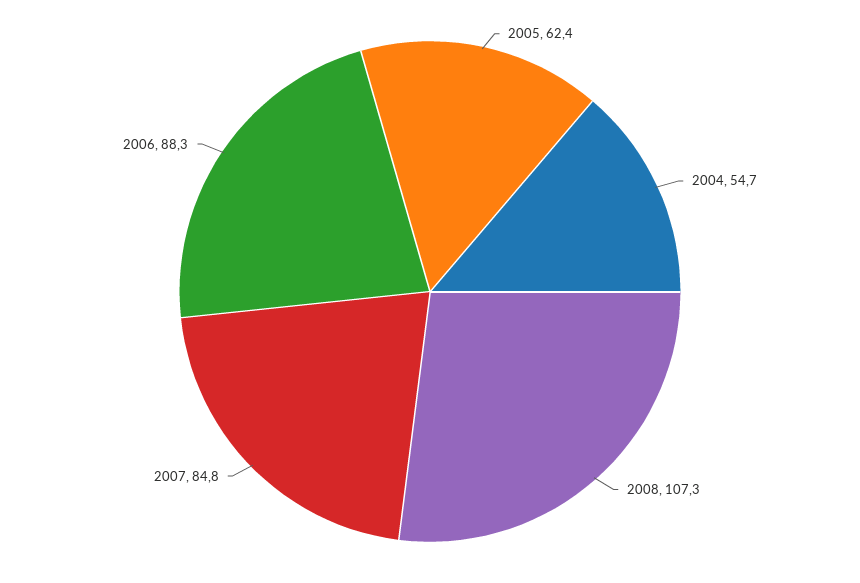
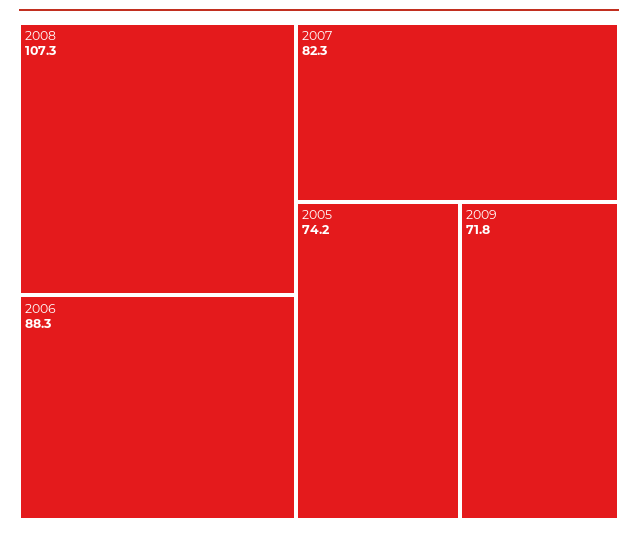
2005: 62.4 -> 74.2
2004: 54.7 -> none
2007: 84.8 -> 82.3
2009: none -> 71.8

